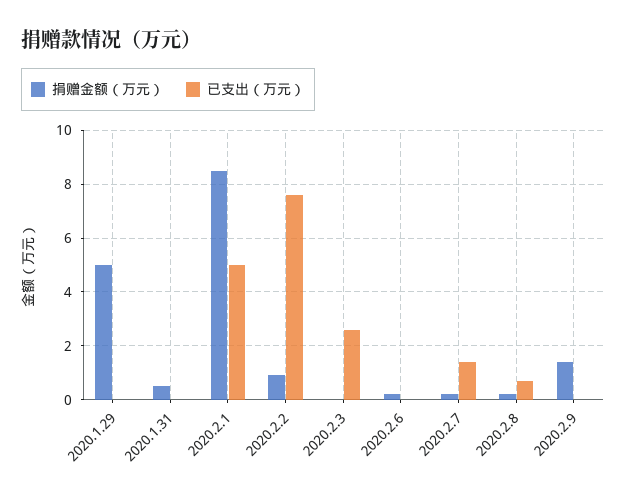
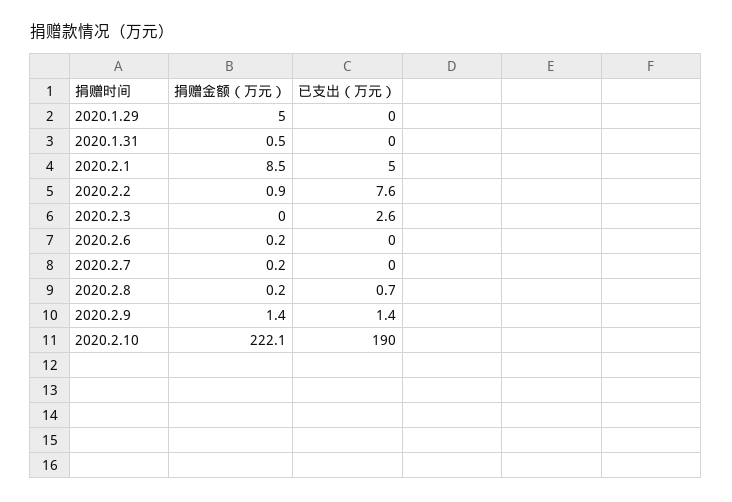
已支出（万元）, 2020.2.7: 1.5 -> 0
已支出（万元）, 2020.2.9: 0 -> 1.4
捐赠金额（万元）, 2020.2.10: none -> 222.1
已支出（万元）, 2020.2.10: none -> 190

